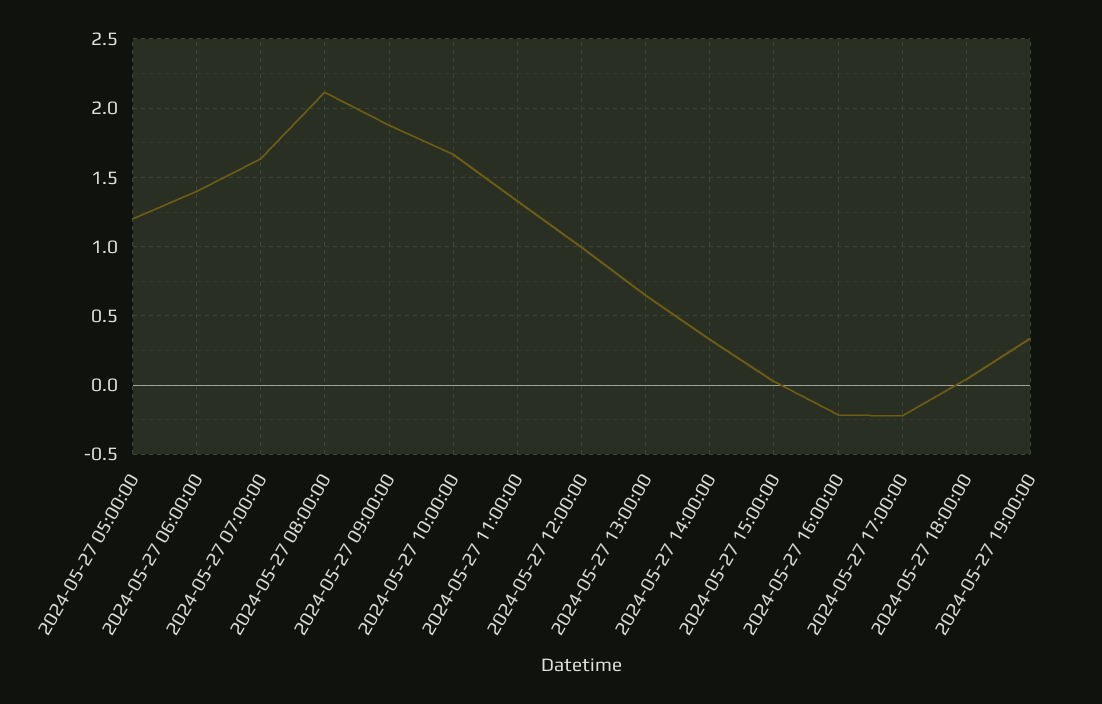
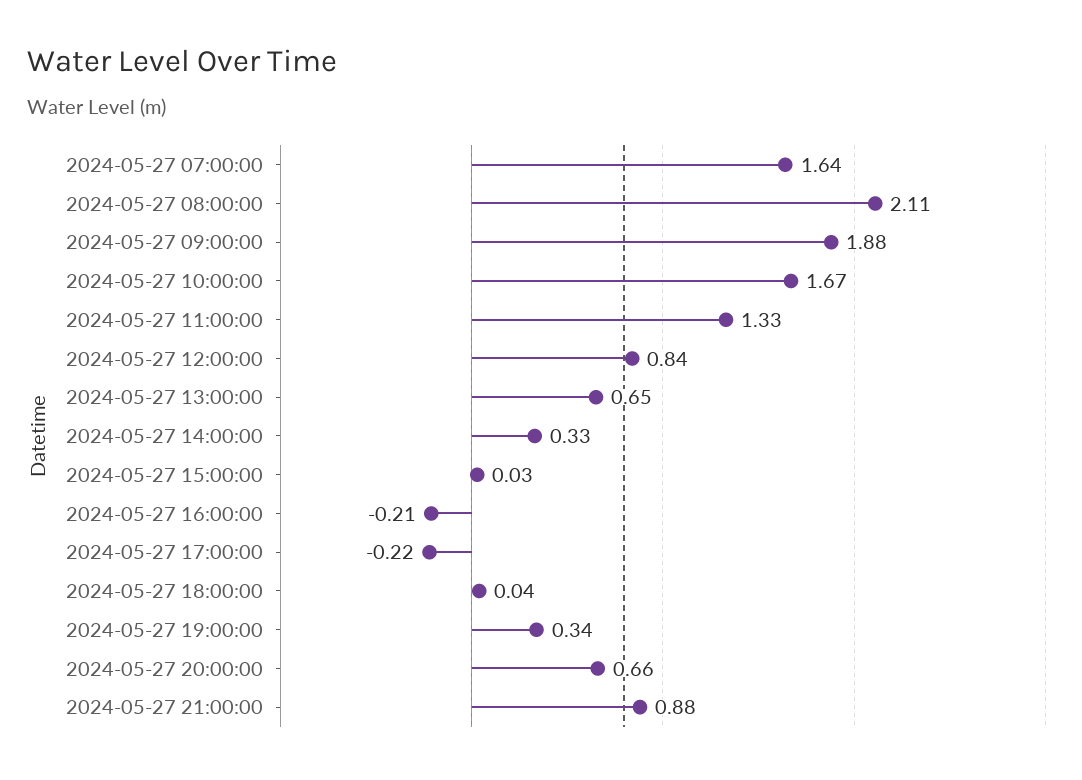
2024-05-27 05:00:00: 1.2 -> none
2024-05-27 06:00:00: 1.4 -> none
2024-05-27 12:00:00: 1 -> 0.84
2024-05-27 20:00:00: none -> 0.66
2024-05-27 21:00:00: none -> 0.88

